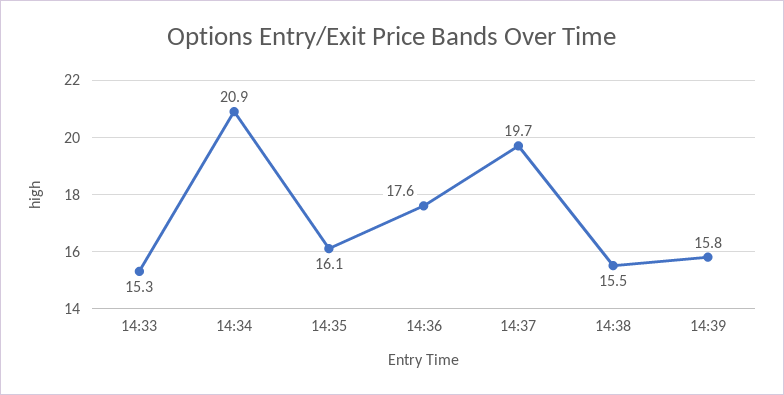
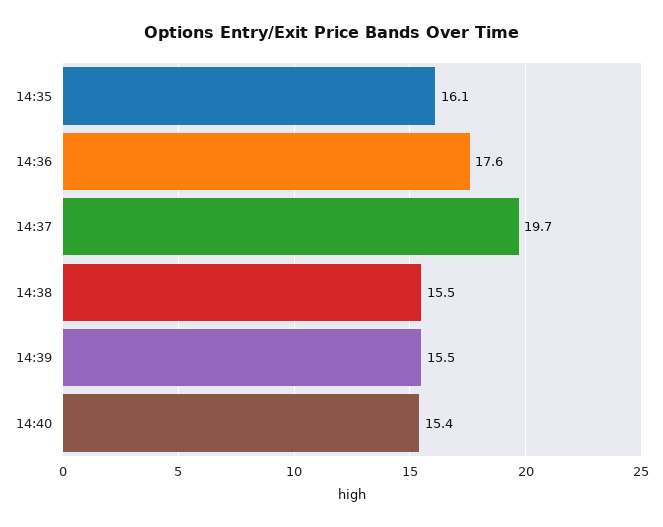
14:33: 15.3 -> none
14:34: 20.9 -> none
14:39: 15.8 -> 15.5
14:40: none -> 15.4

